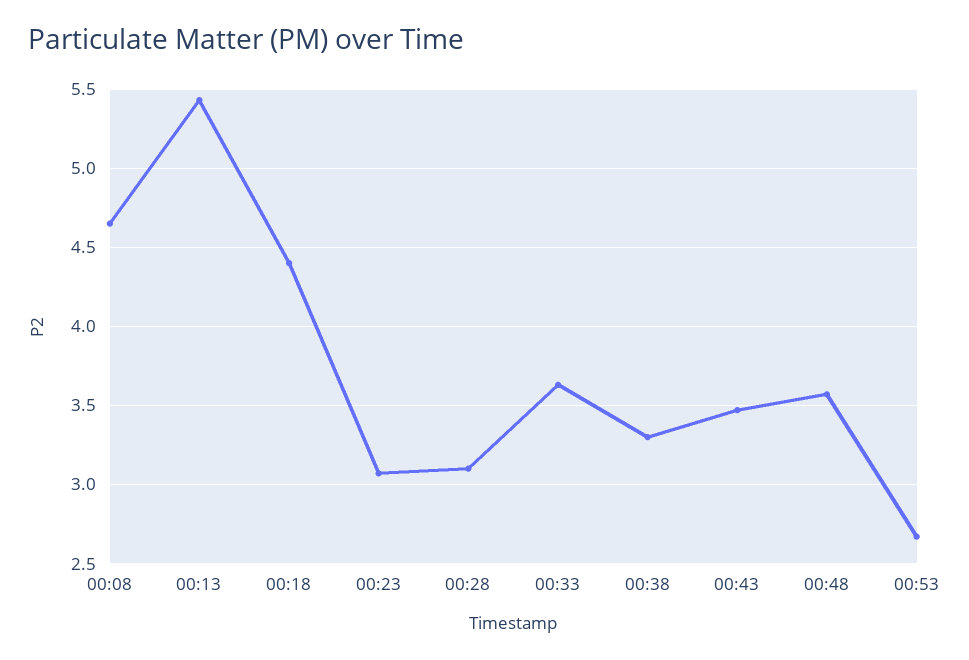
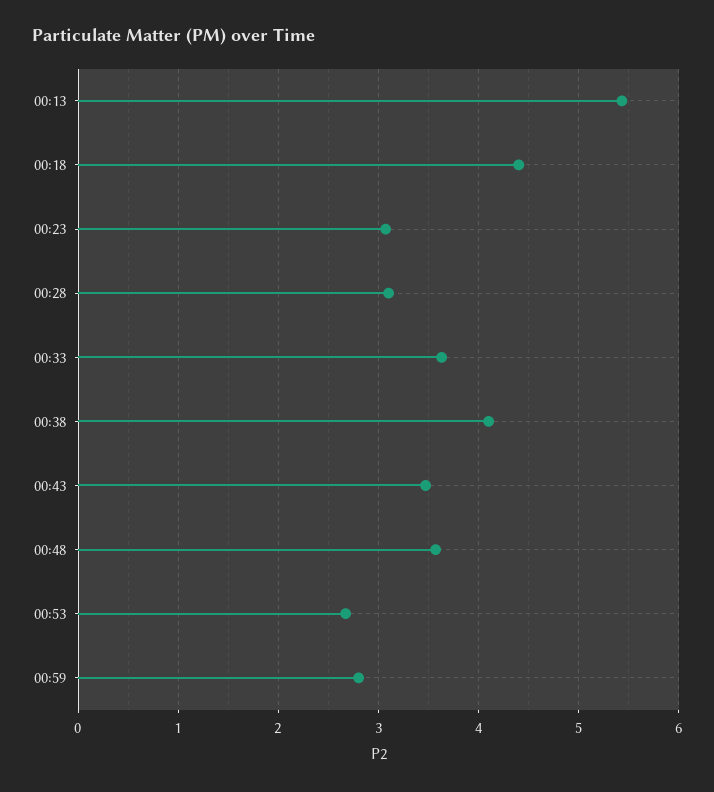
00:08: 4.65 -> none
00:38: 3.3 -> 4.1
00:59: none -> 2.8

